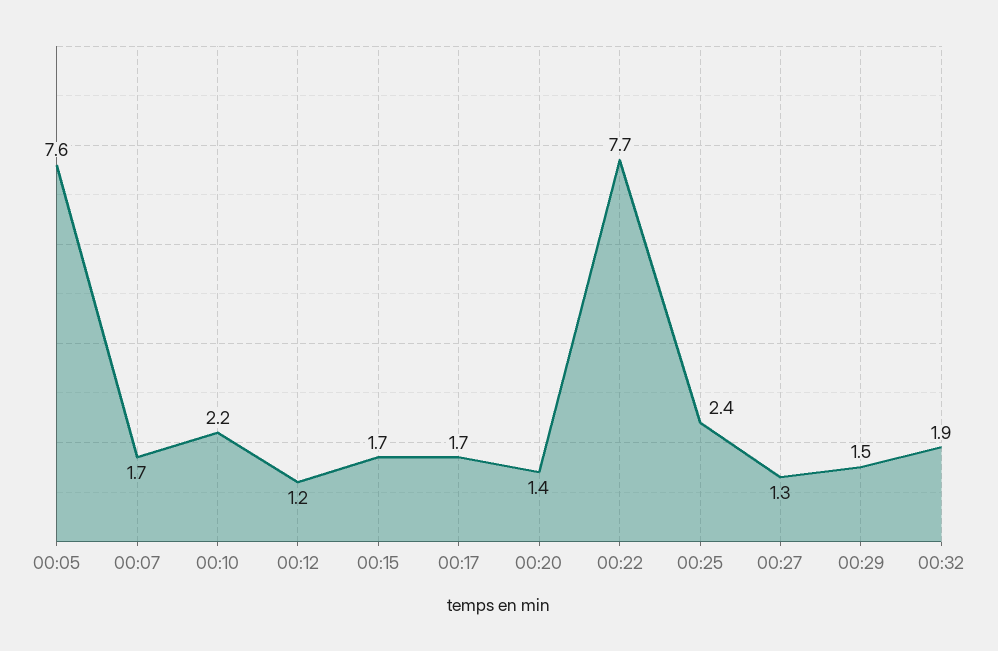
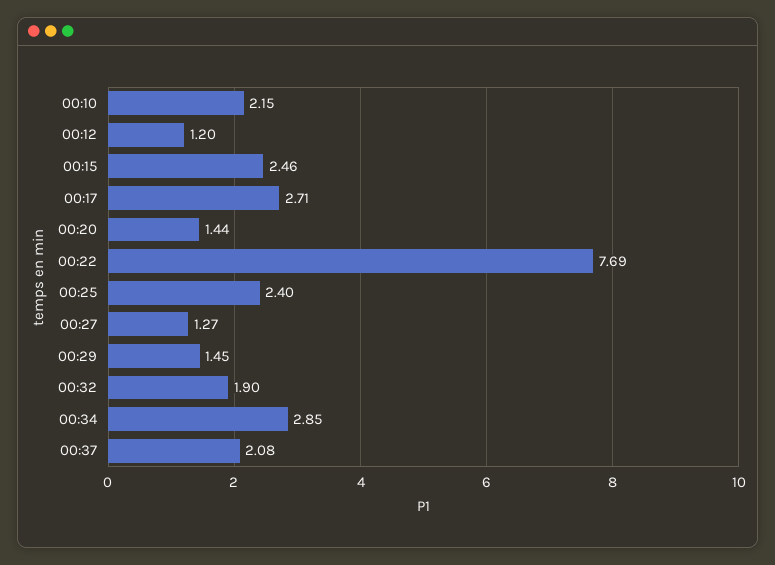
00:05: 7.6 -> none
00:07: 1.7 -> none
00:15: 1.7 -> 2.46
00:17: 1.7 -> 2.71
00:34: none -> 2.85
00:37: none -> 2.08

